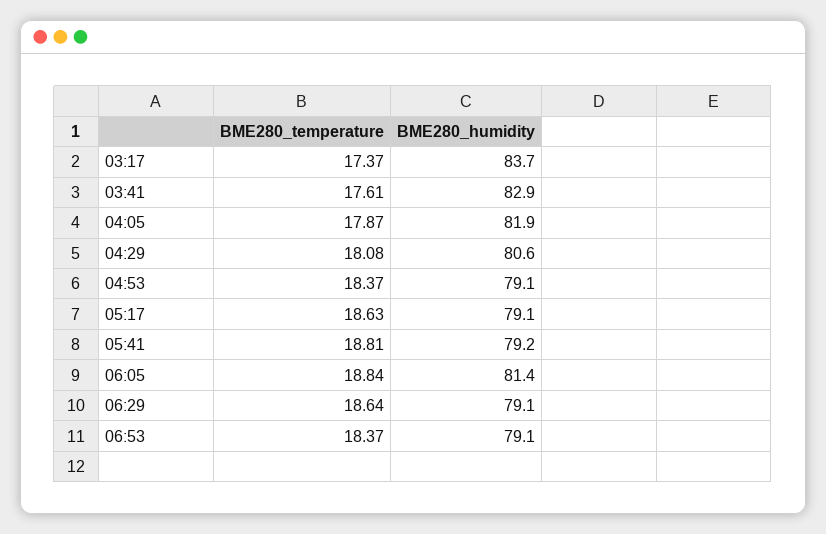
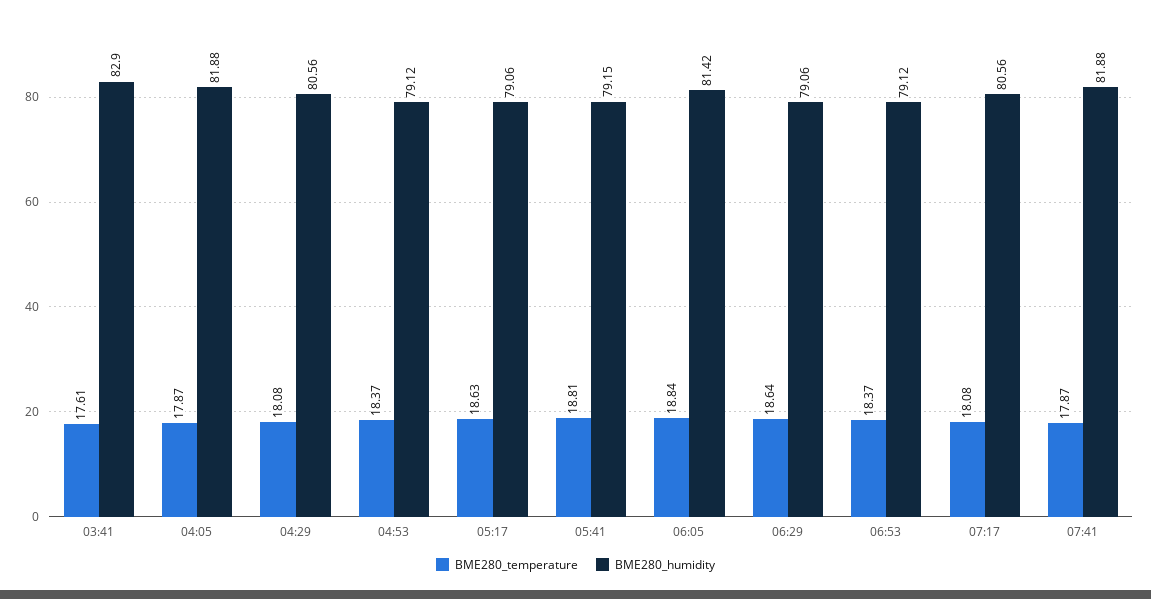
BME280_temperature, 03:17: 17.37 -> none
BME280_humidity, 03:17: 83.7 -> none
BME280_temperature, 07:17: none -> 18.08
BME280_humidity, 07:17: none -> 80.56
BME280_temperature, 07:41: none -> 17.87
BME280_humidity, 07:41: none -> 81.88

